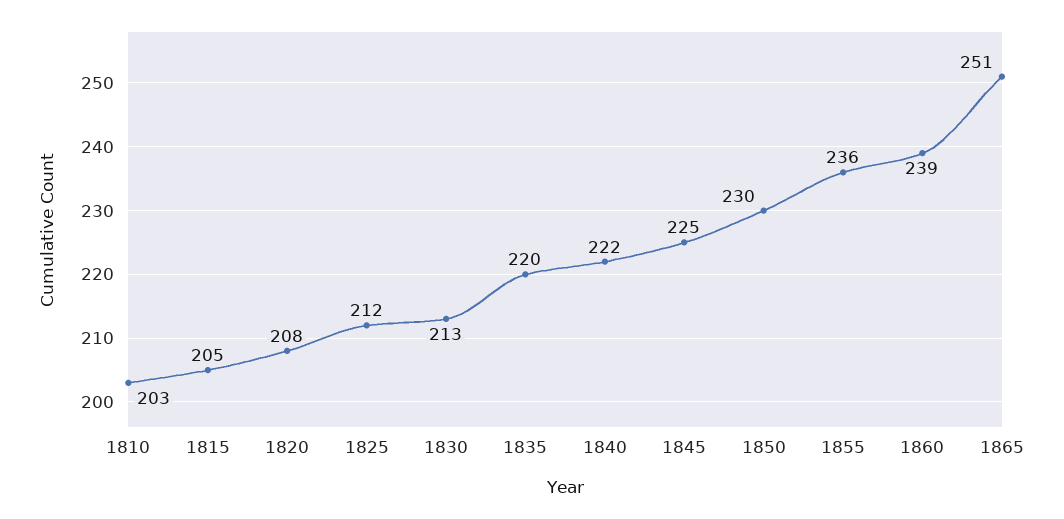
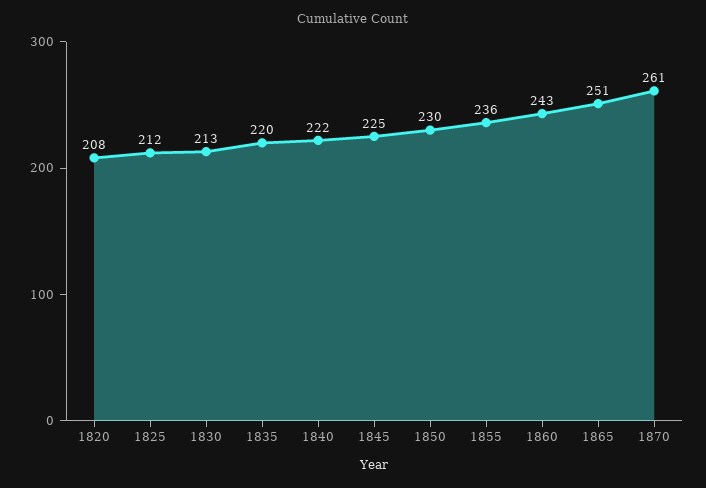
1810: 203 -> none
1815: 205 -> none
1860: 239 -> 243
1870: none -> 261

